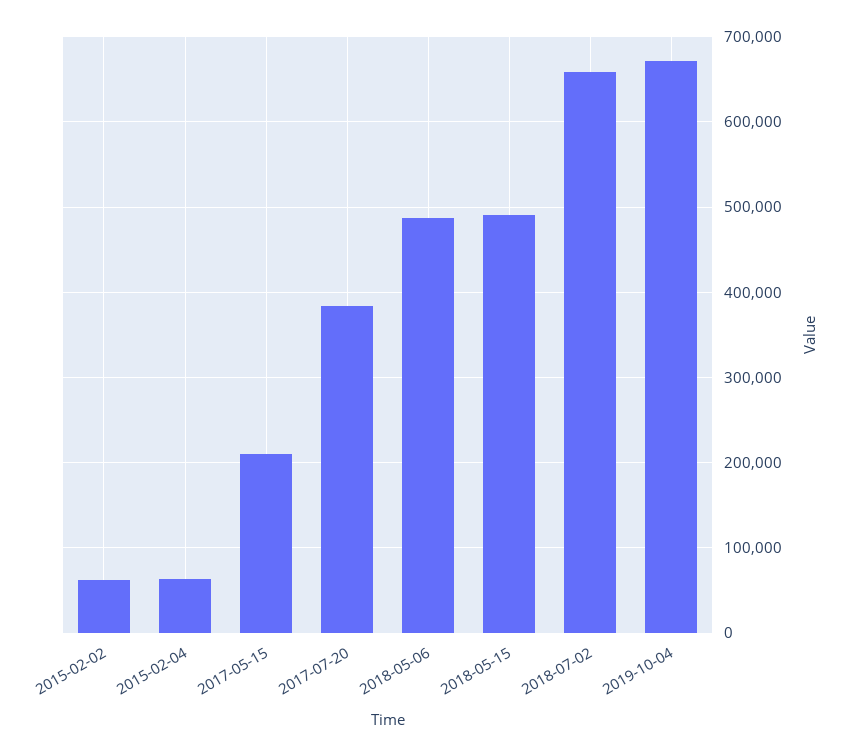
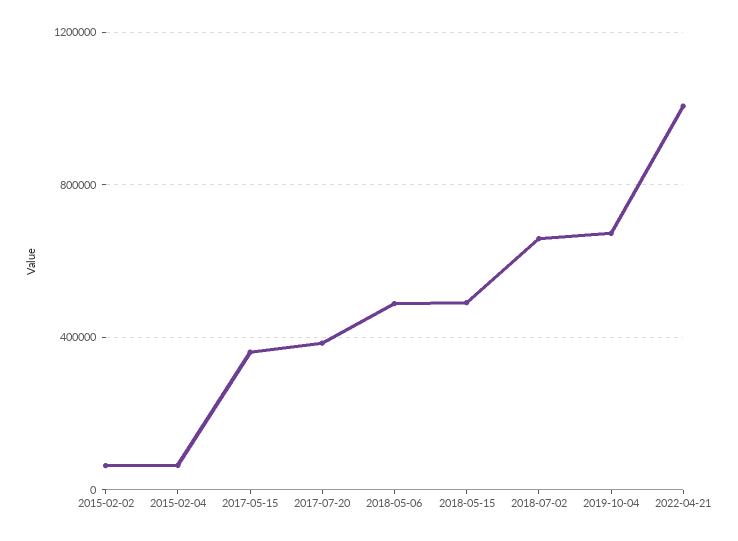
2017-05-15: 210000 -> 350000
2022-04-21: none -> 1000000

